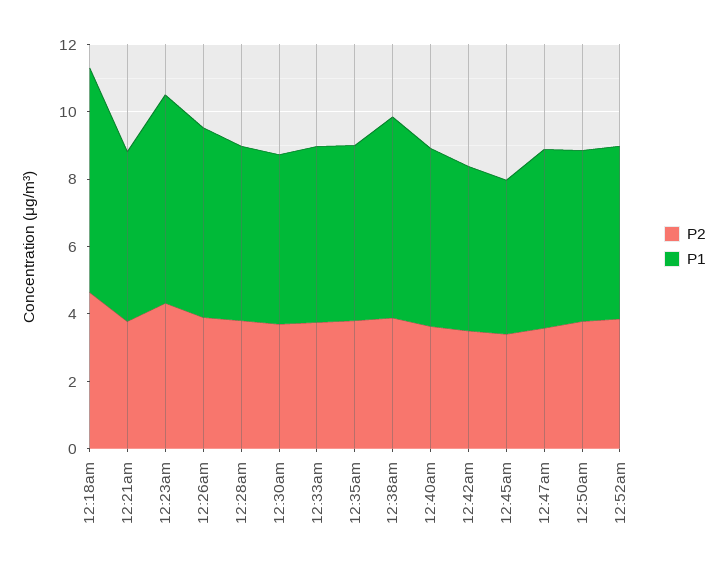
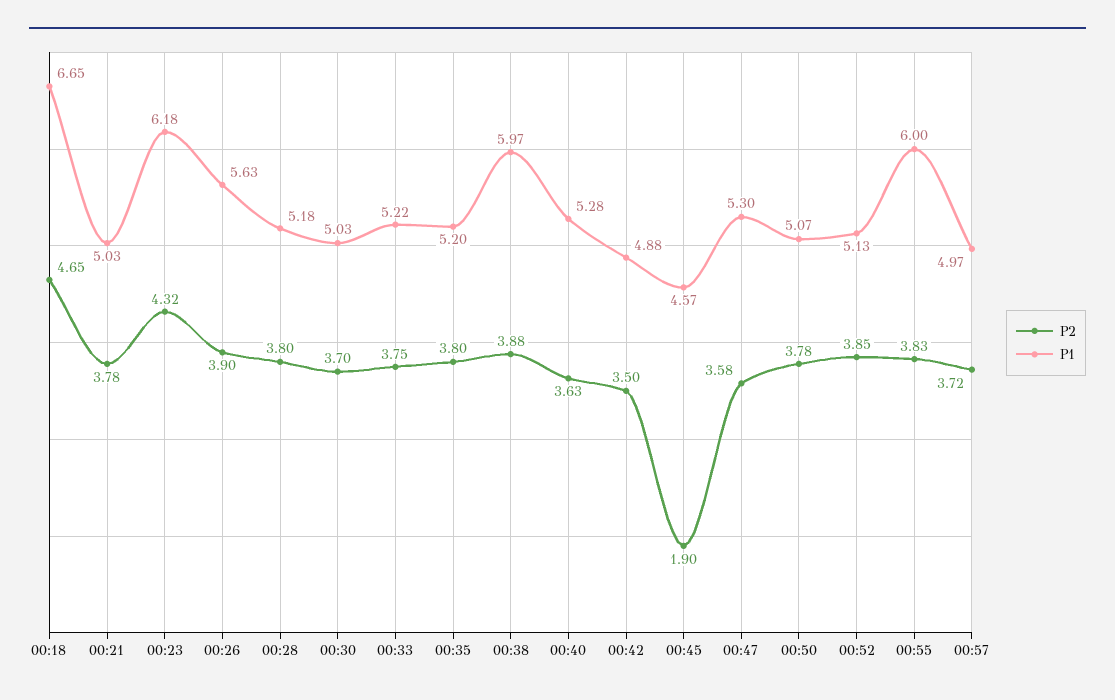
P2, 12:45am: 3.5 -> 1.9
P2, 00:55: none -> 3.83
P1, 00:55: none -> 6
P2, 00:57: none -> 3.72
P1, 00:57: none -> 4.97

